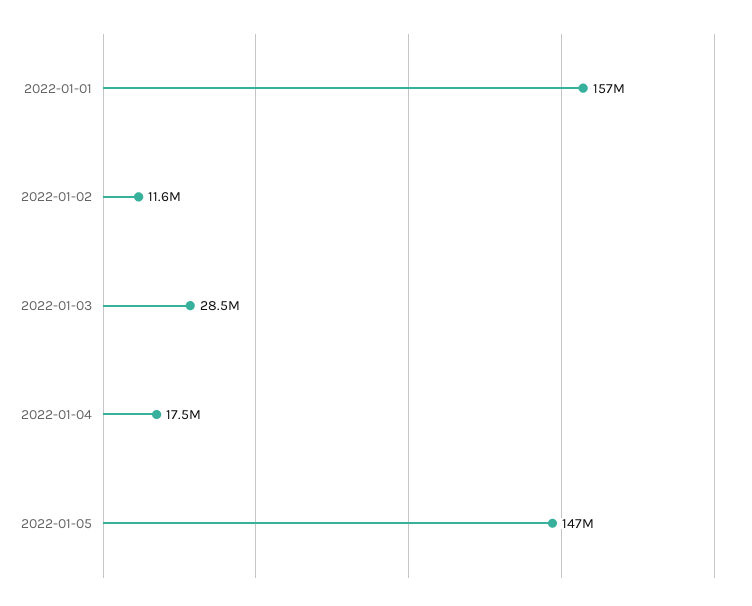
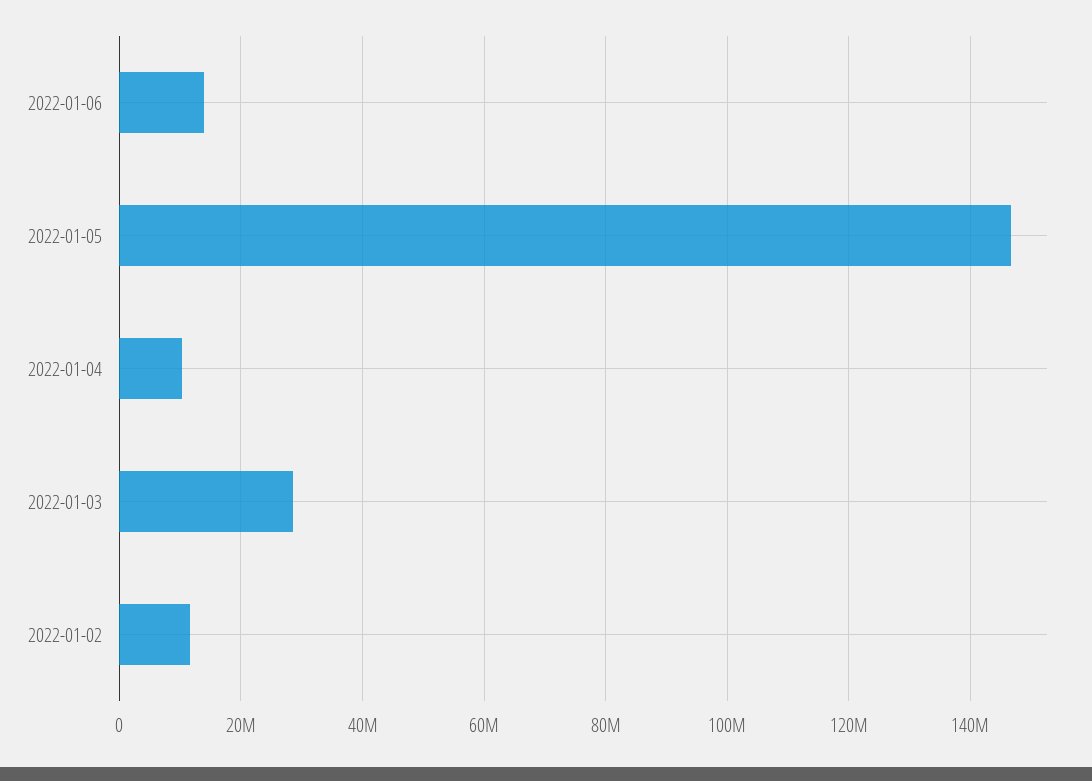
2022-01-01: 157000000 -> none
2022-01-04: 17500000 -> 10000000
2022-01-06: none -> 14000000

